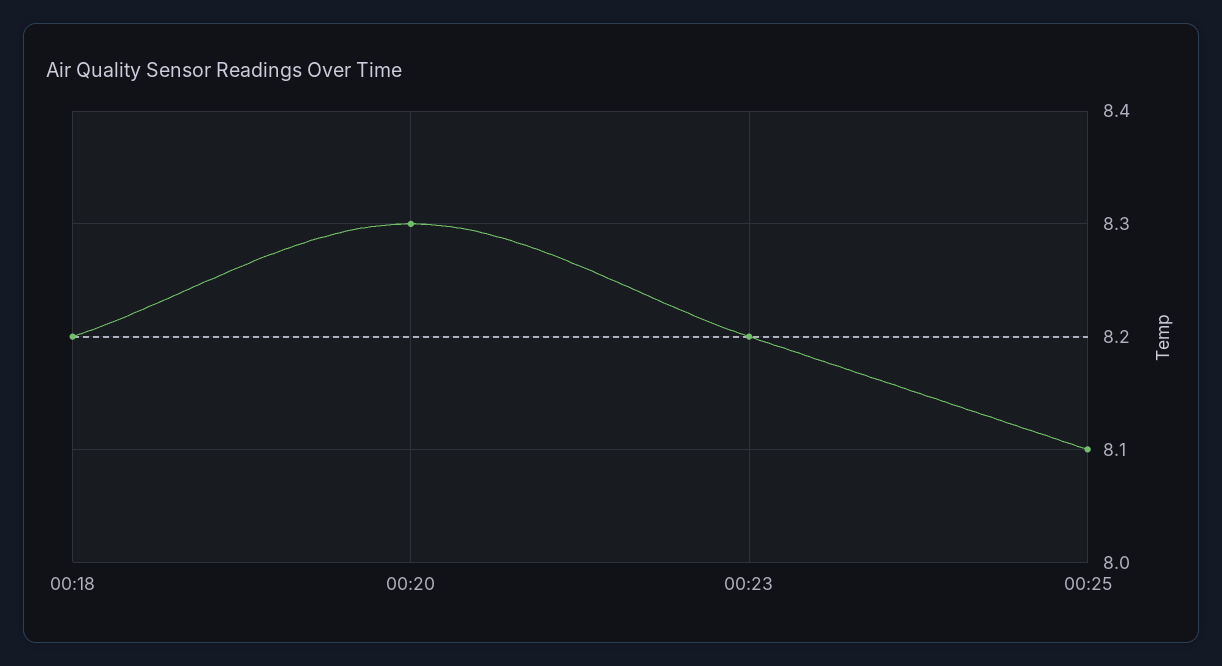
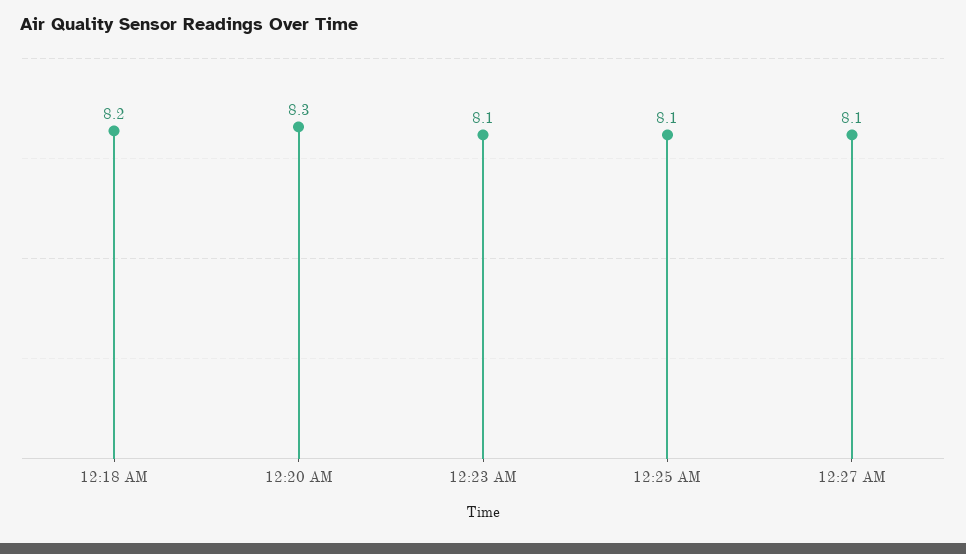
00:23: 8.2 -> 8.1
12:27 AM: none -> 8.1

